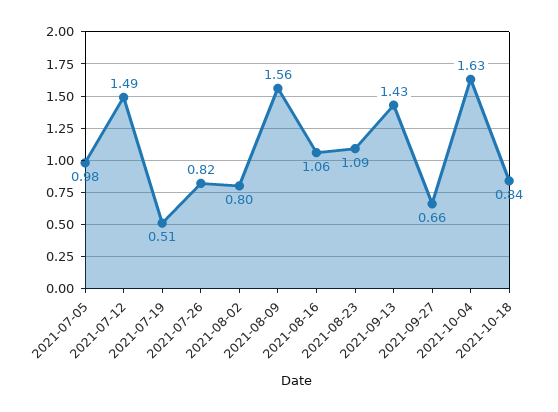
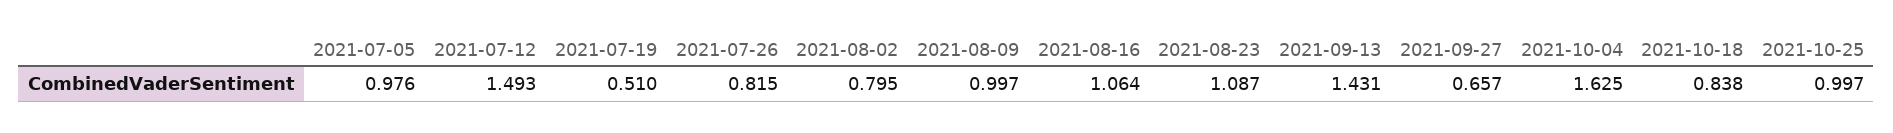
2021-08-09: 1.56 -> 0.997
2021-10-25: none -> 0.997

